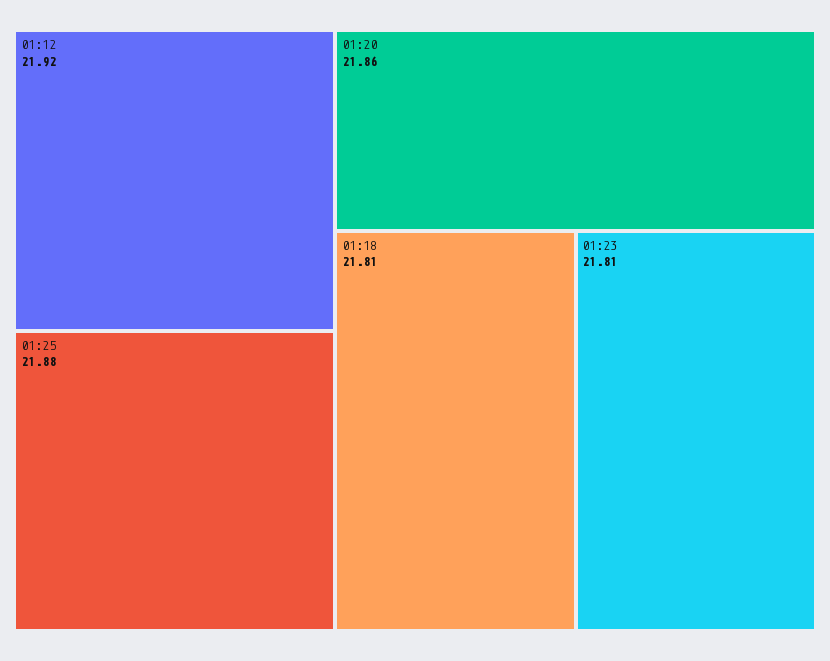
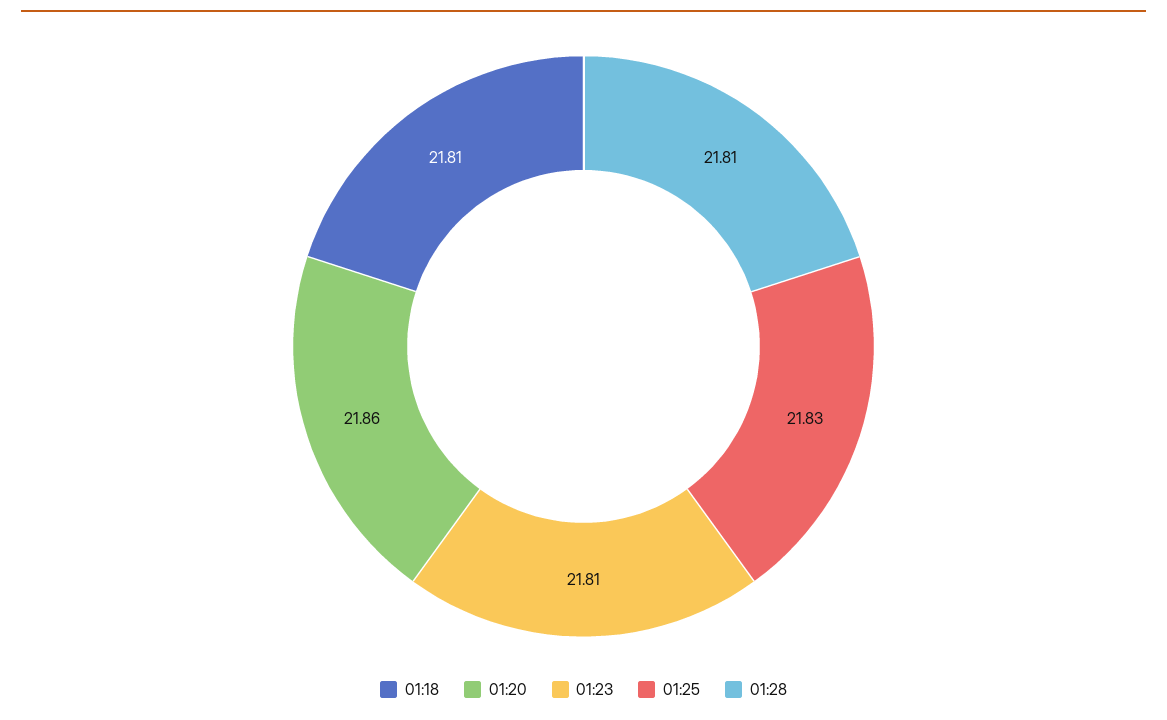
01:12: 21.92 -> none
01:25: 21.88 -> 21.83
01:28: none -> 21.81

